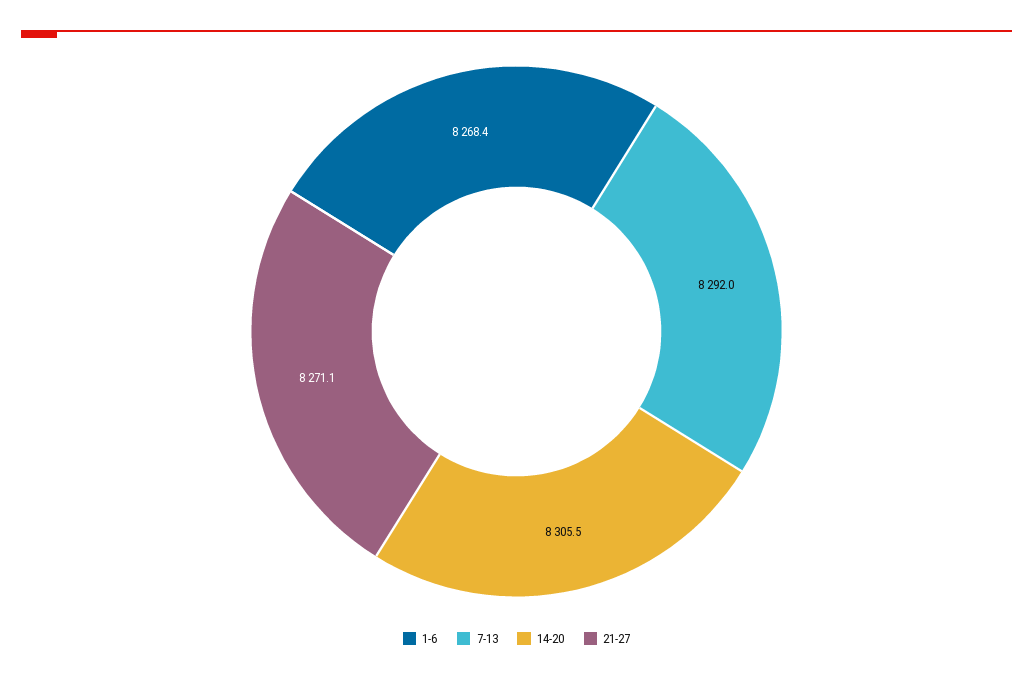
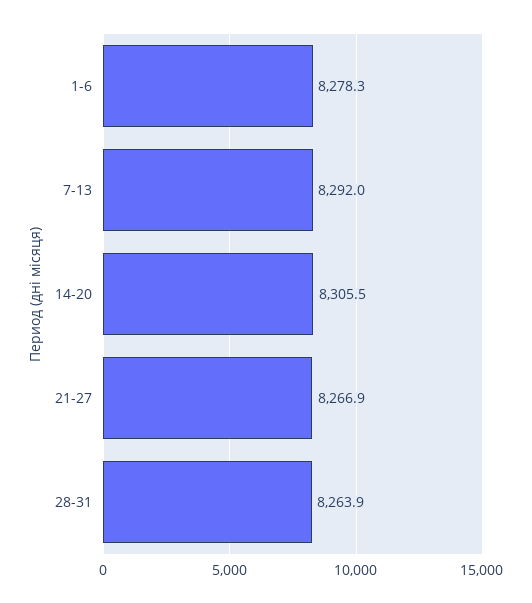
1-6: 8268.4 -> 8278.3
21-27: 8271.1 -> 8266.9
28-31: none -> 8263.9

